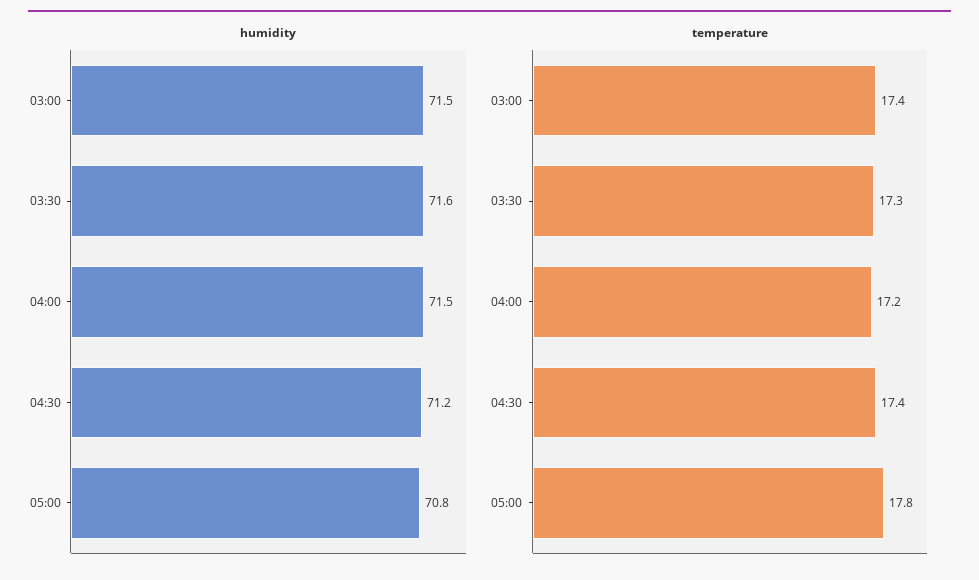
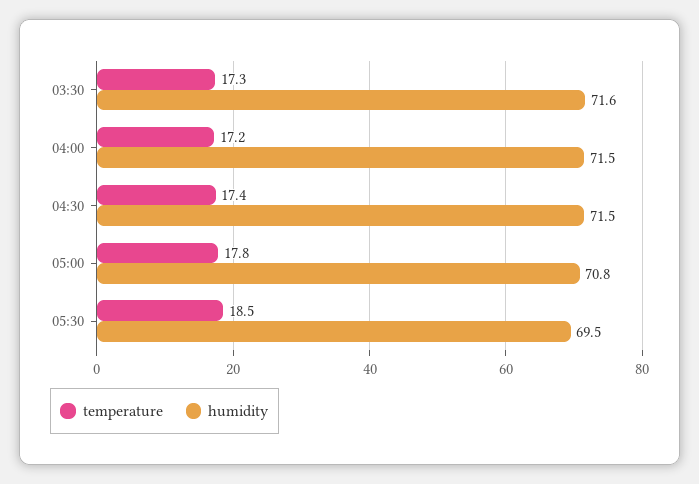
humidity, 03:00: 71.5 -> none
humidity, 04:30: 71.2 -> 71.5
temperature, 03:00: 17.4 -> none
temperature, 05:30: none -> 18.5
humidity, 05:30: none -> 69.5

